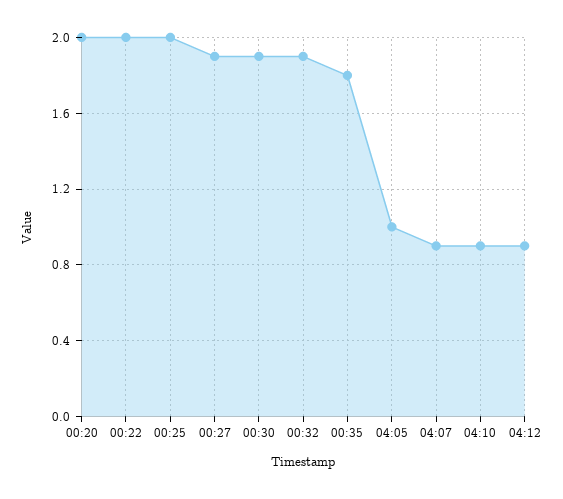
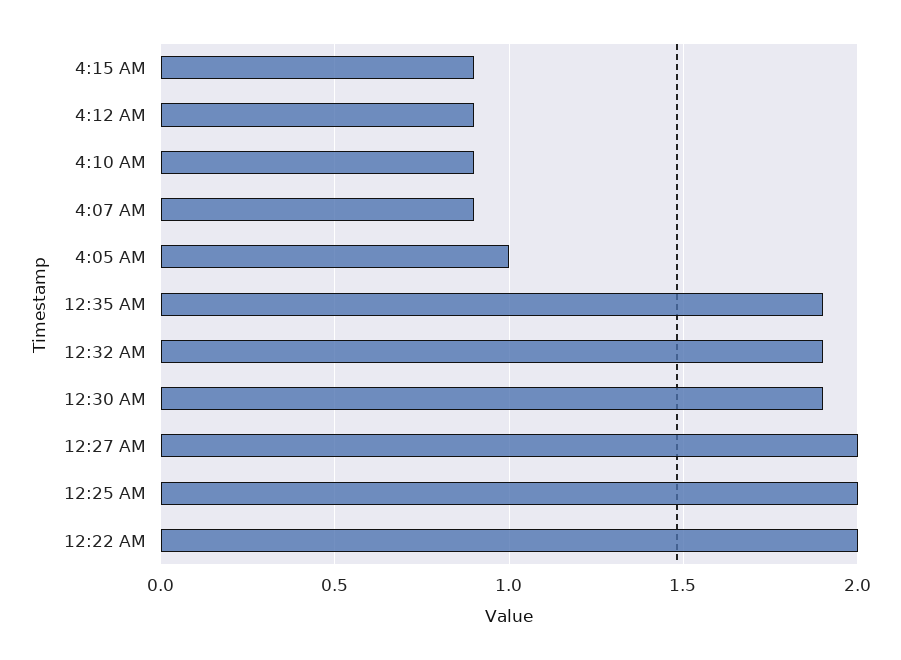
00:20: 2 -> none
00:27: 1.9 -> 2
00:35: 1.8 -> 1.9
4:15 AM: none -> 0.9

